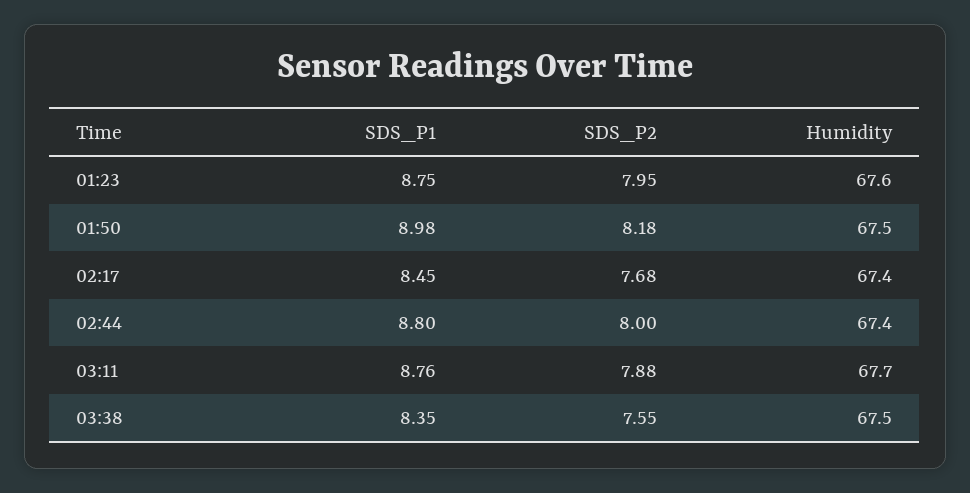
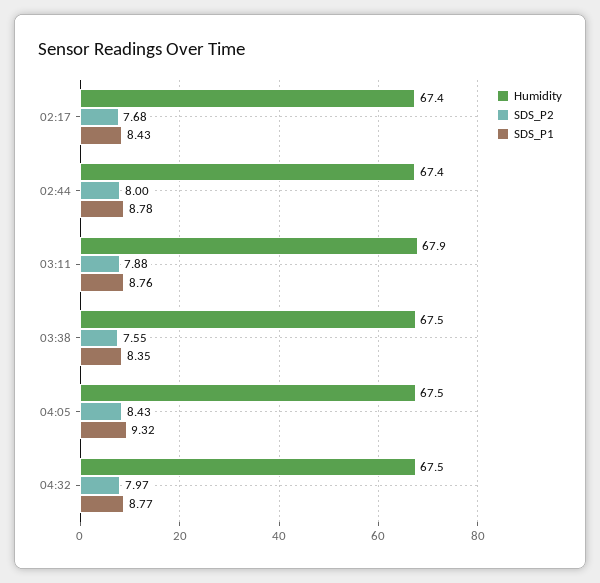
SDS_P1, 01:23: 8.75 -> none
SDS_P2, 01:23: 7.95 -> none
Humidity, 01:23: 67.6 -> none
SDS_P1, 01:50: 8.98 -> none
SDS_P2, 01:50: 8.18 -> none
Humidity, 01:50: 67.5 -> none
SDS_P1, 02:17: 8.45 -> 8.43
SDS_P1, 02:44: 8.8 -> 8.78
Humidity, 03:11: 67.7 -> 67.9
Humidity, 04:05: none -> 67.5
SDS_P2, 04:05: none -> 8.43
SDS_P1, 04:05: none -> 9.32
Humidity, 04:32: none -> 67.5
SDS_P2, 04:32: none -> 7.97
SDS_P1, 04:32: none -> 8.77

